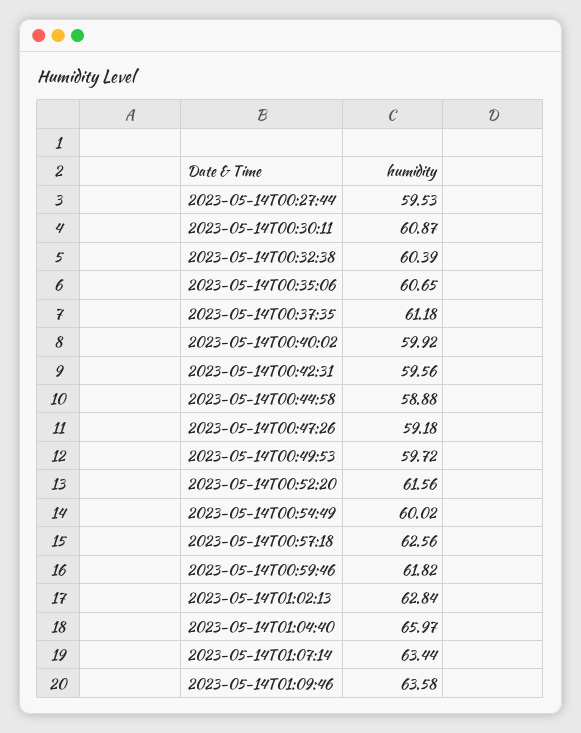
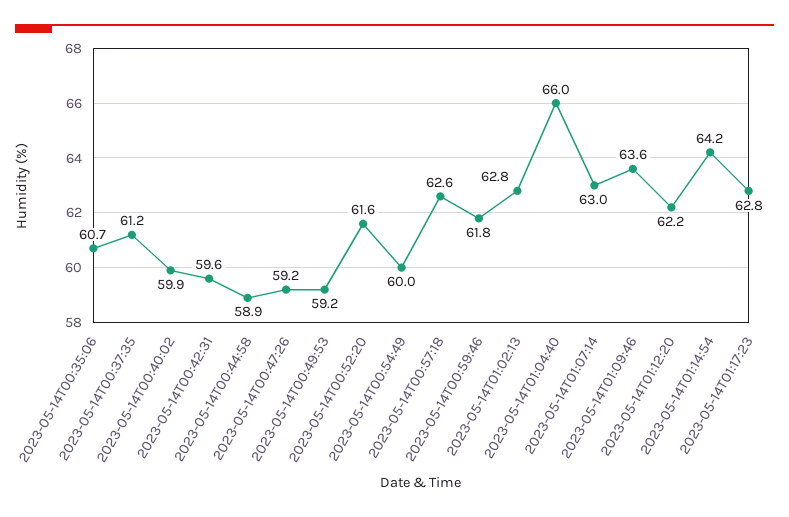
2023-05-14T00:27:44: 59.53 -> none
2023-05-14T00:30:11: 60.87 -> none
2023-05-14T00:32:38: 60.39 -> none
2023-05-14T00:49:53: 59.72 -> 59.2
2023-05-14T01:07:14: 63.44 -> 63
2023-05-14T01:12:20: none -> 62.2
2023-05-14T01:14:54: none -> 64.2
2023-05-14T01:17:23: none -> 62.8

